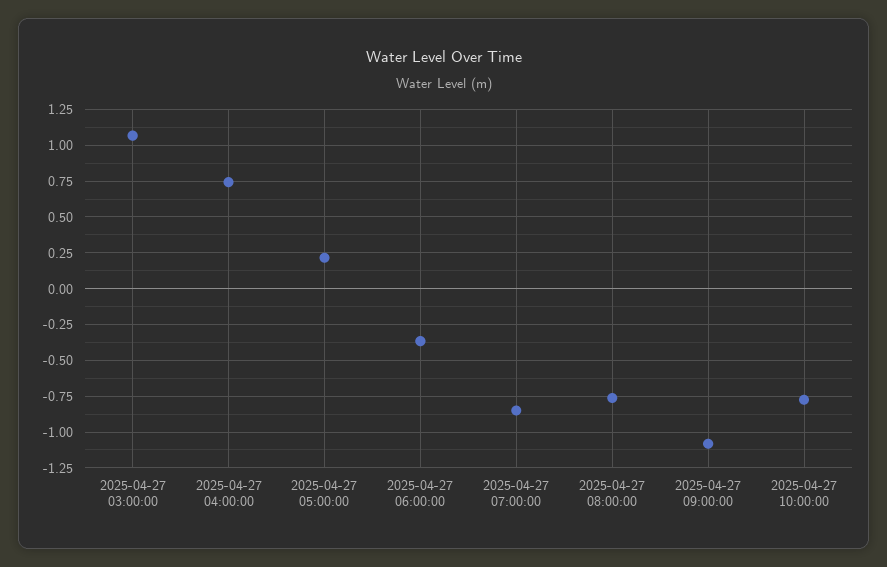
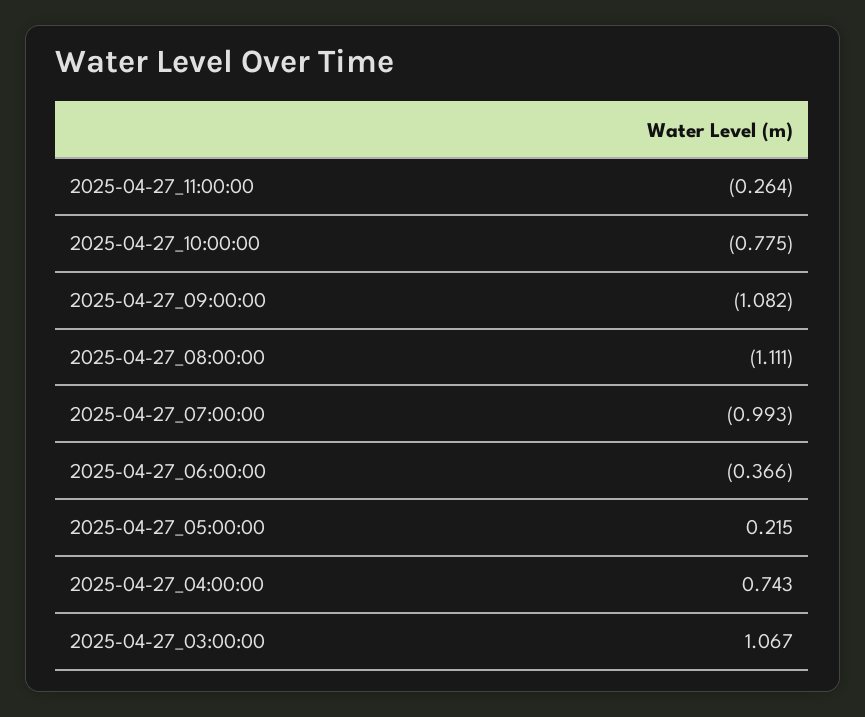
2025-04-27 07:00:00: -0.85 -> -0.993
2025-04-27 08:00:00: -0.75 -> -1.111
2025-04-27_11:00:00: none -> -0.264

